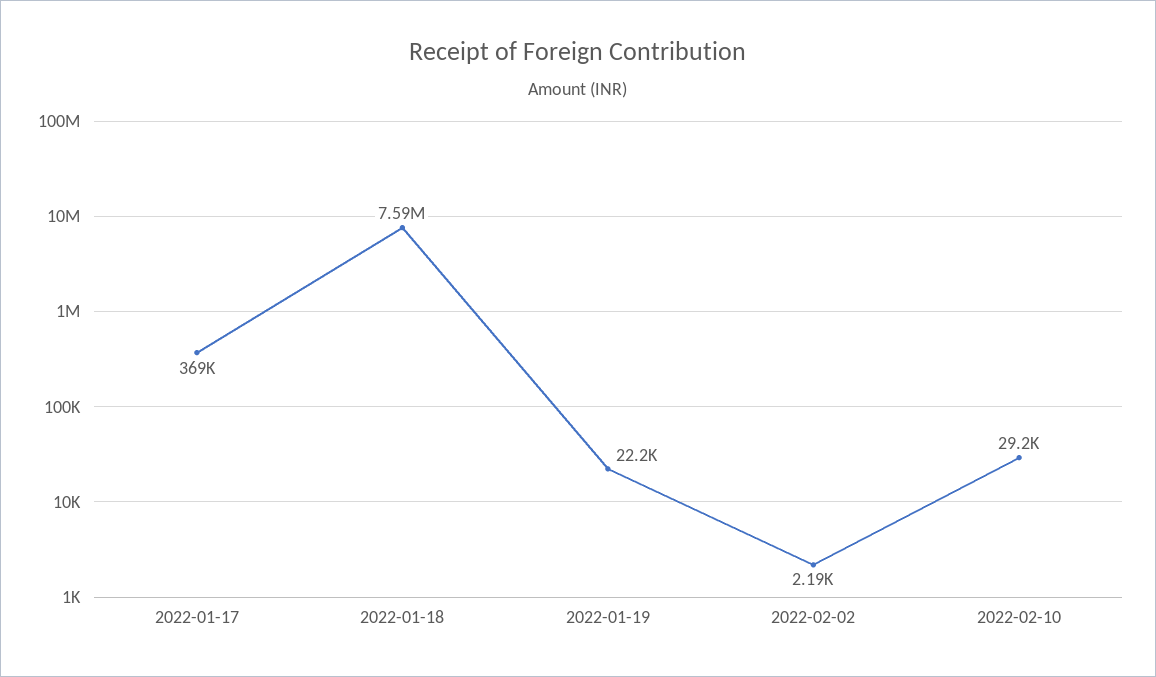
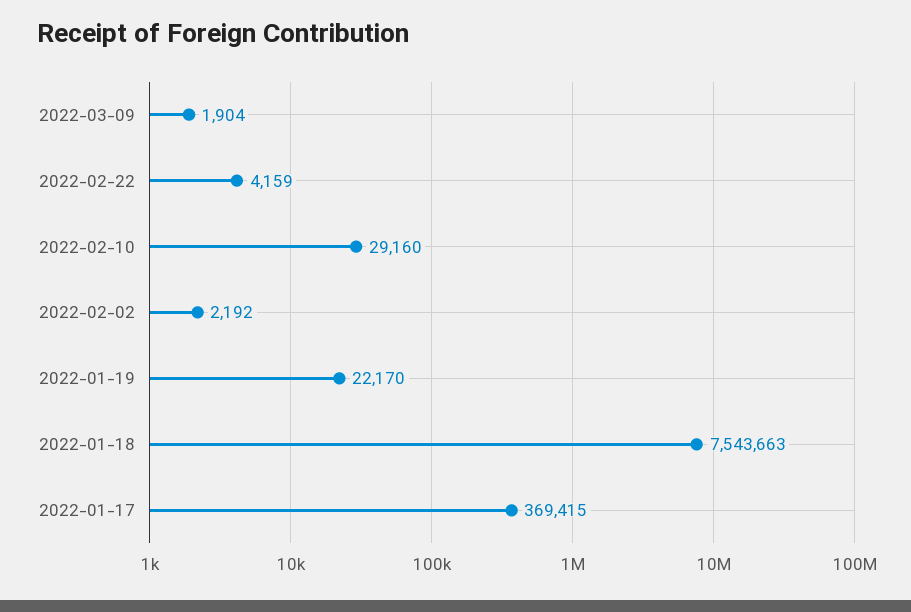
2022-01-18: 7590000 -> 7543663
2022-03-09: none -> 1904
2022-02-22: none -> 4159

